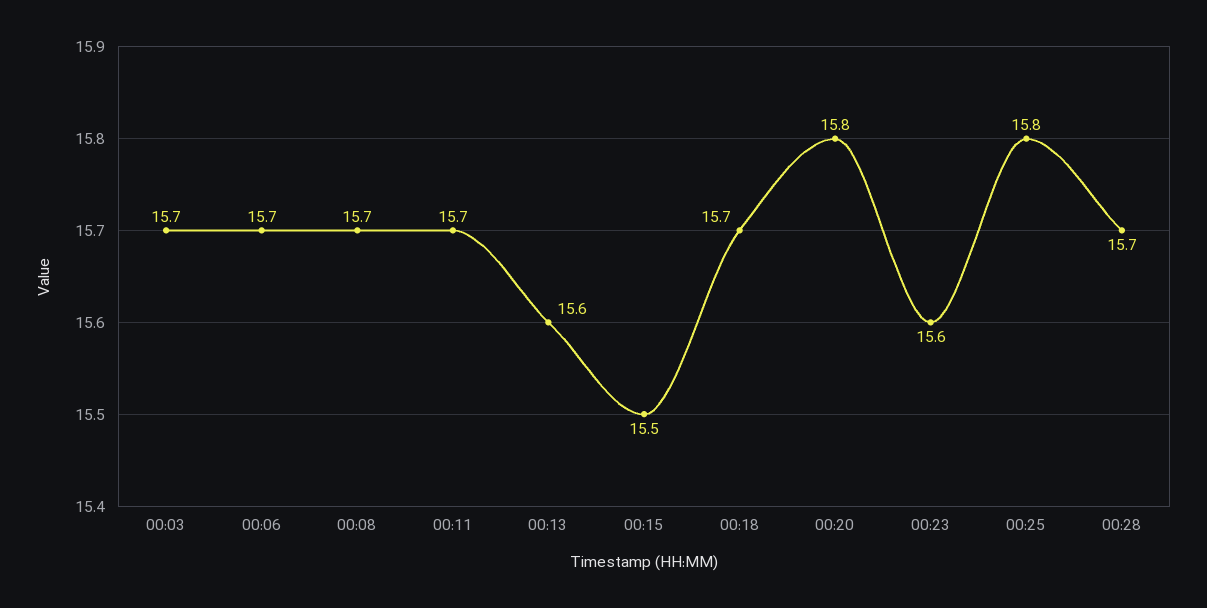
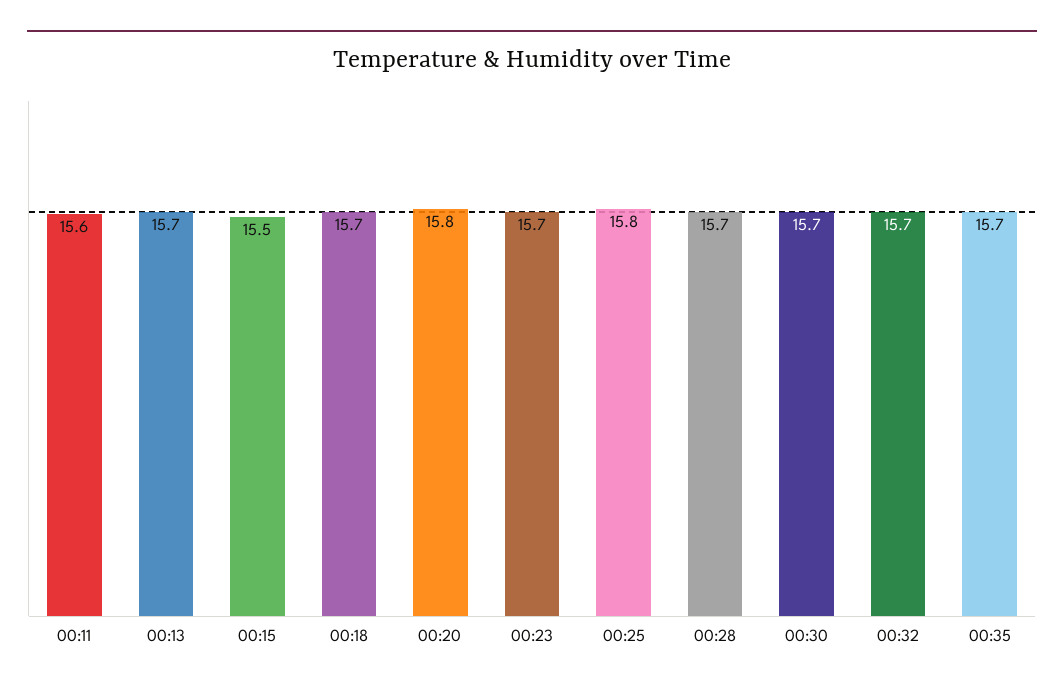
00:03: 15.7 -> none
00:06: 15.7 -> none
00:08: 15.7 -> none
00:11: 15.7 -> 15.6
00:13: 15.6 -> 15.7
00:23: 15.6 -> 15.7
00:30: none -> 15.7
00:32: none -> 15.7
00:35: none -> 15.7

